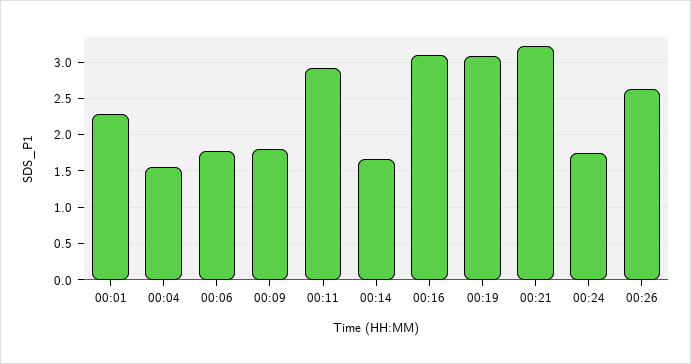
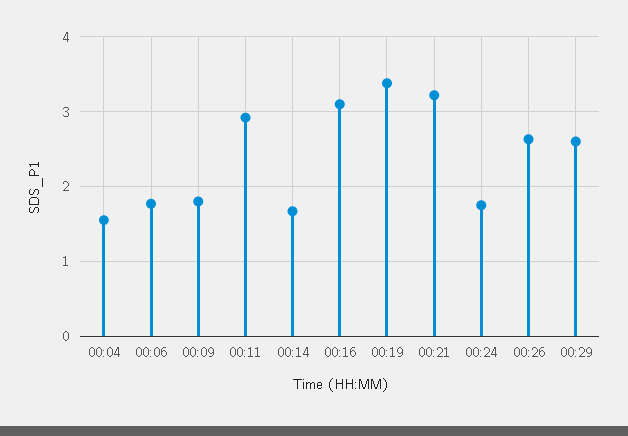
00:01: 2.3 -> none
00:19: 3.1 -> 3.4
00:29: none -> 2.6

